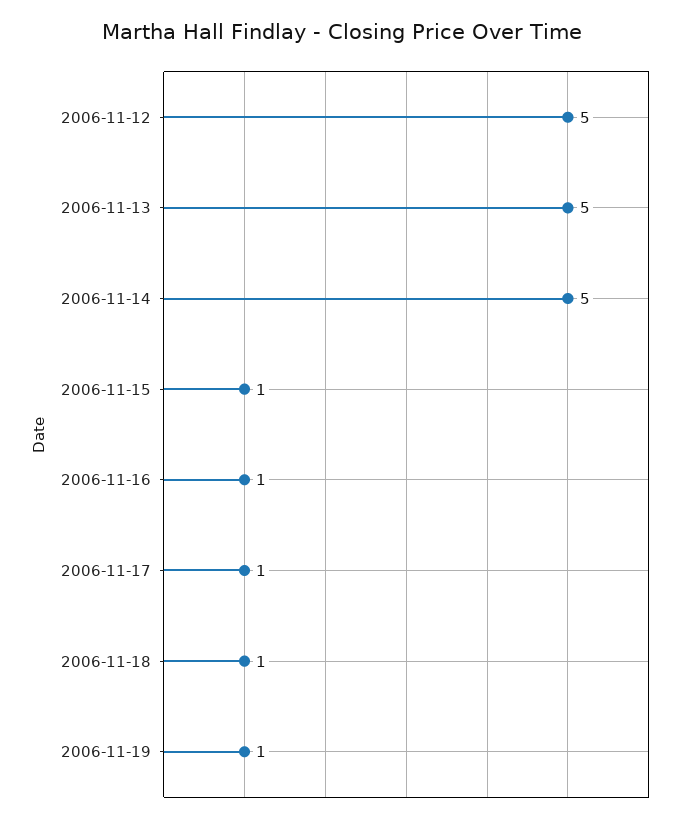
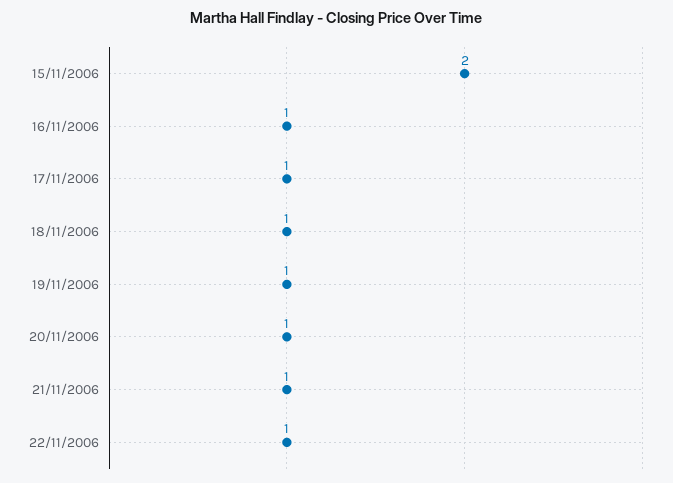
2006-11-12: 5 -> none
2006-11-13: 5 -> none
2006-11-14: 5 -> none
2006-11-15: 1 -> 2
20/11/2006: none -> 1
21/11/2006: none -> 1
22/11/2006: none -> 1

